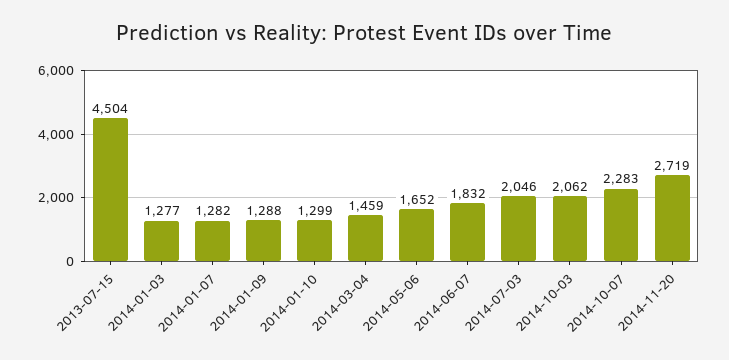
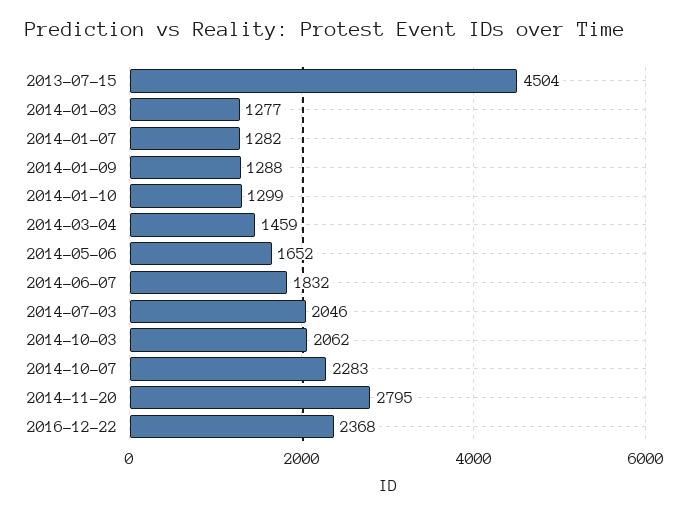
2014-11-20: 2719 -> 2795
2016-12-22: none -> 2368

